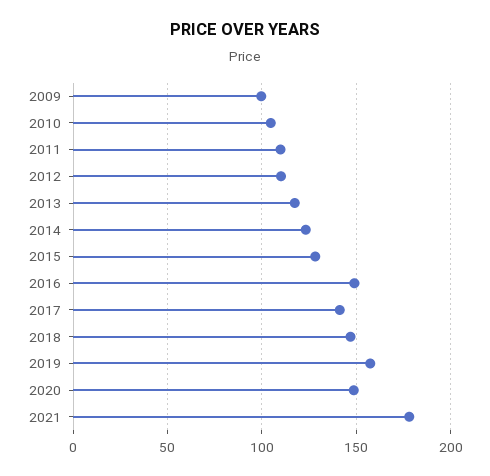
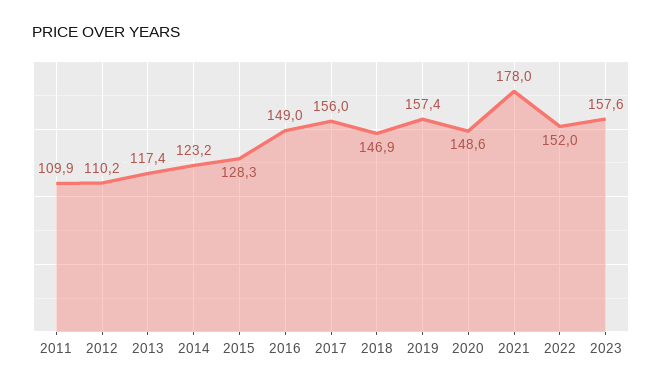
2009: 100 -> none
2010: 105 -> none
2017: 140 -> 156
2022: none -> 152
2023: none -> 157.6

